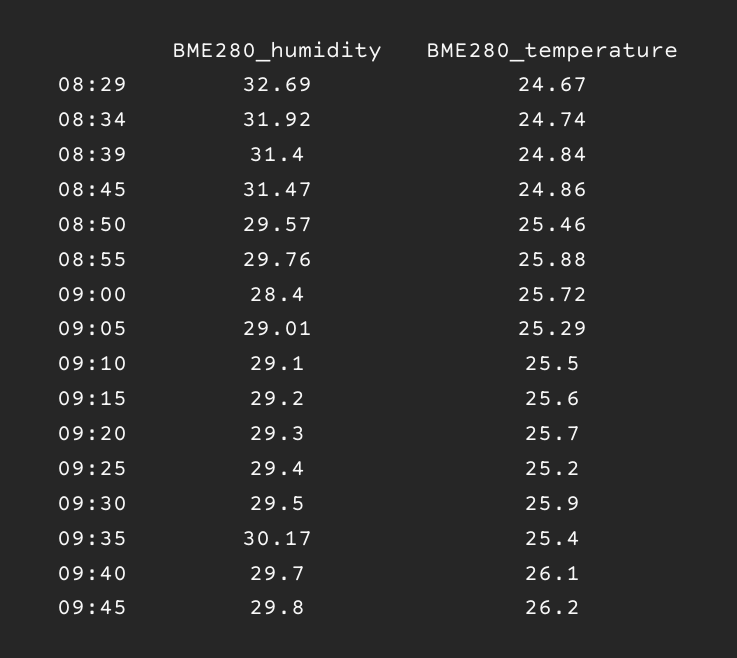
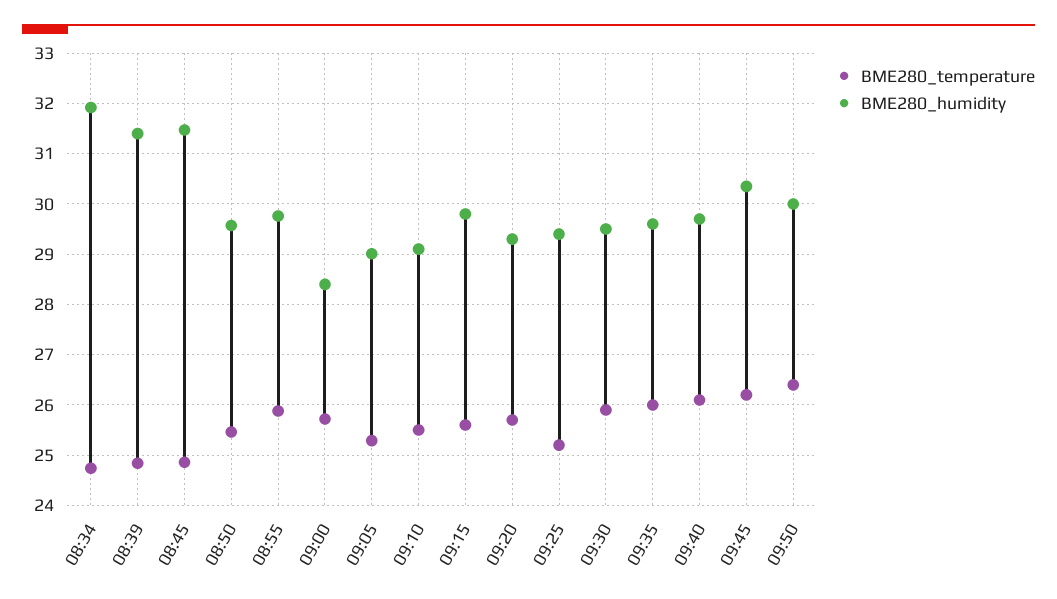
BME280_humidity, 08:29: 32.69 -> none
BME280_temperature, 08:29: 24.67 -> none
BME280_humidity, 09:15: 29.2 -> 29.8
BME280_humidity, 09:35: 30.17 -> 29.6
BME280_temperature, 09:35: 25.4 -> 26
BME280_humidity, 09:45: 29.8 -> 30.4
BME280_temperature, 09:50: none -> 26.4
BME280_humidity, 09:50: none -> 30

